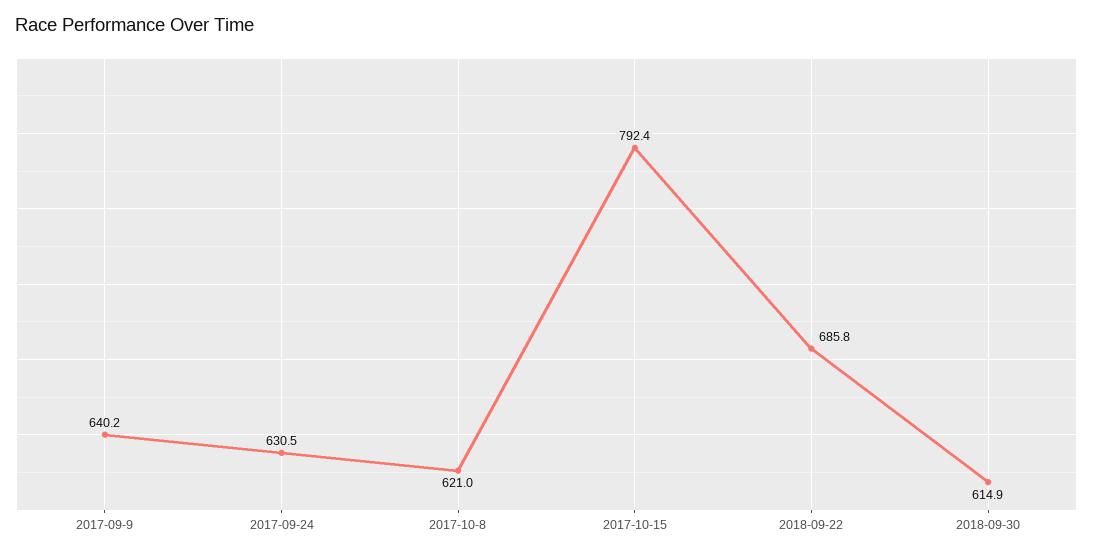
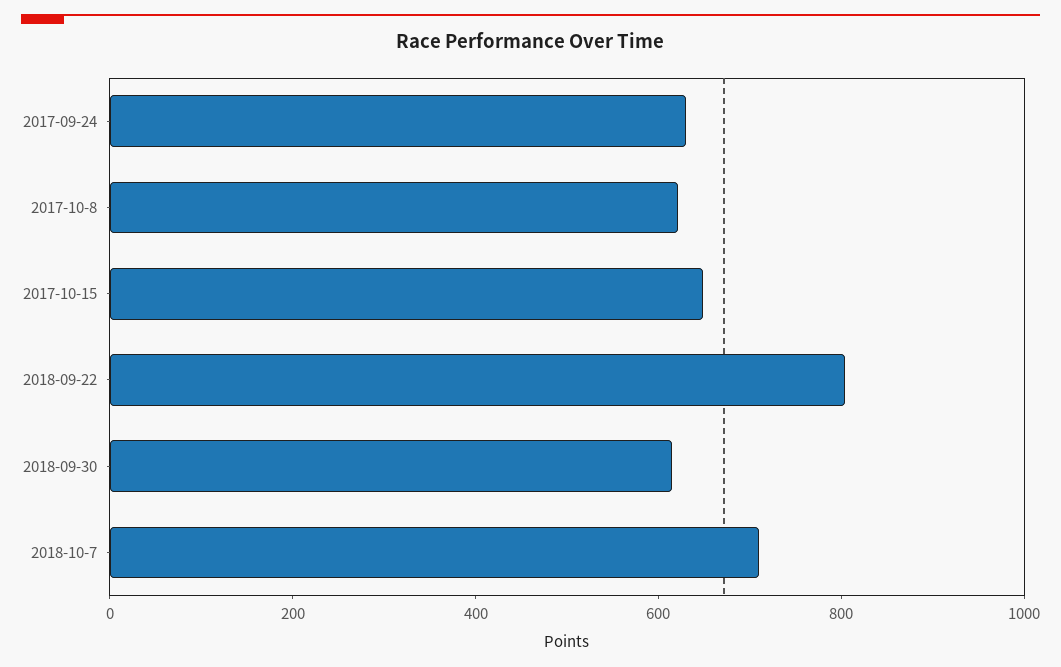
2017-09-9: 640.2 -> none
2017-10-15: 792.4 -> 650
2018-09-22: 685.8 -> 800
2018-10-7: none -> 700

